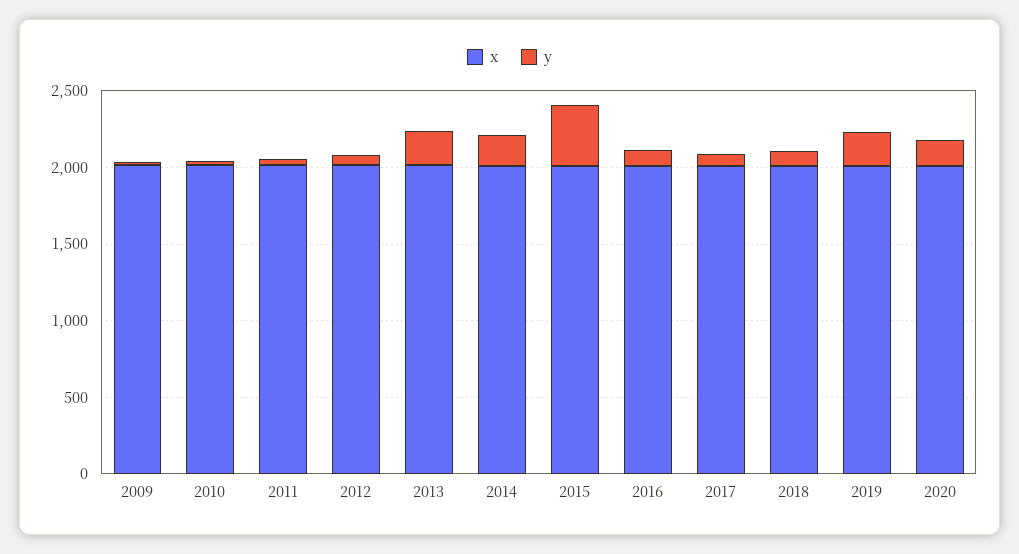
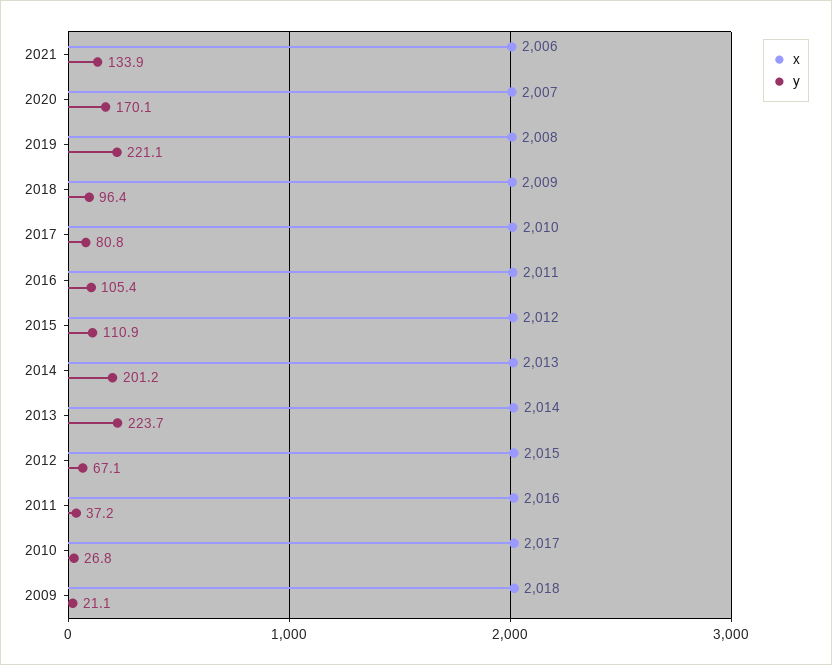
y, 2015: 400 -> 110.9
x, 2021: none -> 2006
y, 2021: none -> 133.9

